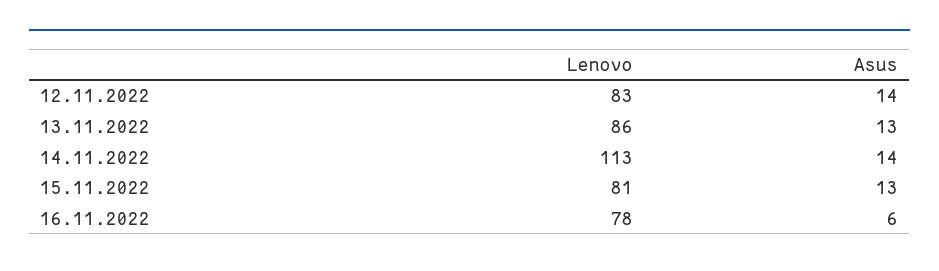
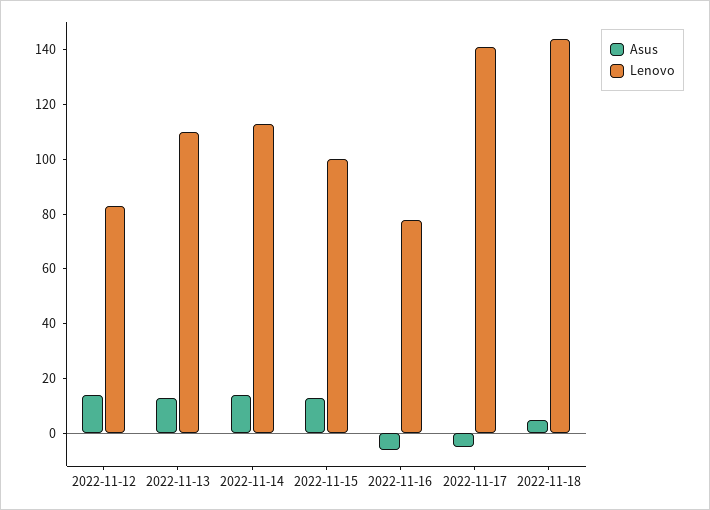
Lenovo, 13.11.2022: 86 -> 110
Lenovo, 15.11.2022: 81 -> 100
Asus, 16.11.2022: 6 -> -5
Asus, 2022-11-17: none -> -5
Lenovo, 2022-11-17: none -> 140
Asus, 2022-11-18: none -> 5
Lenovo, 2022-11-18: none -> 145

